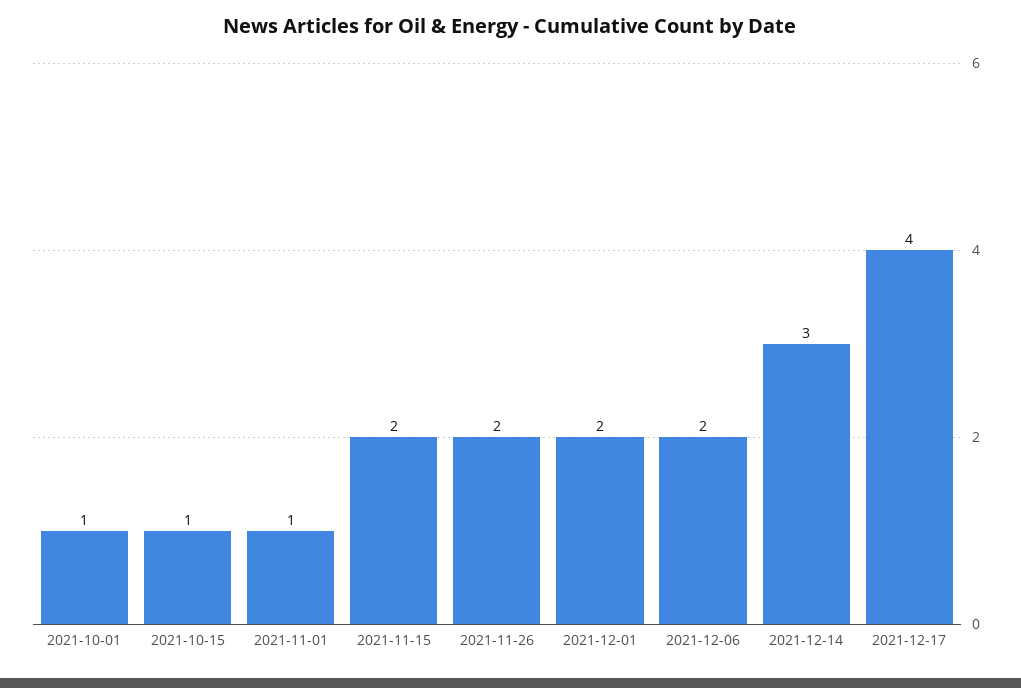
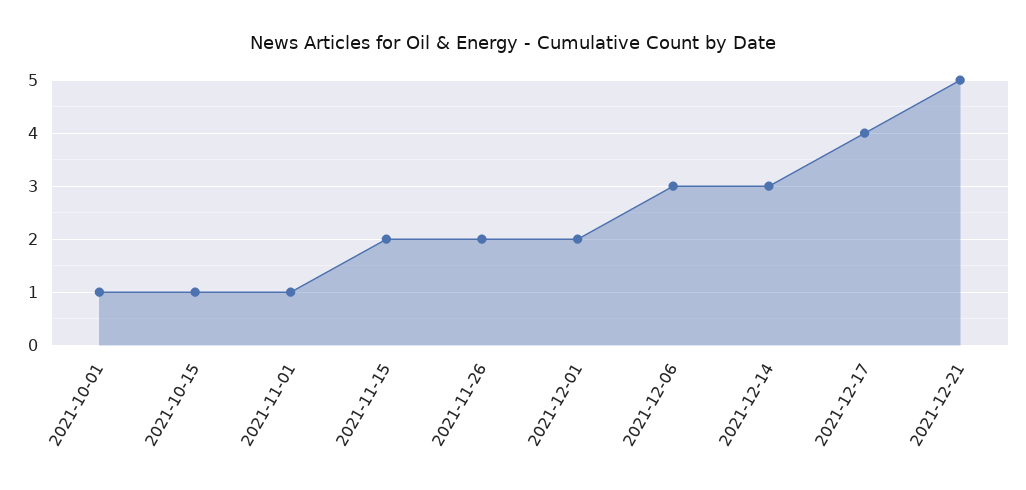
2021-12-06: 2 -> 3
2021-12-21: none -> 5

